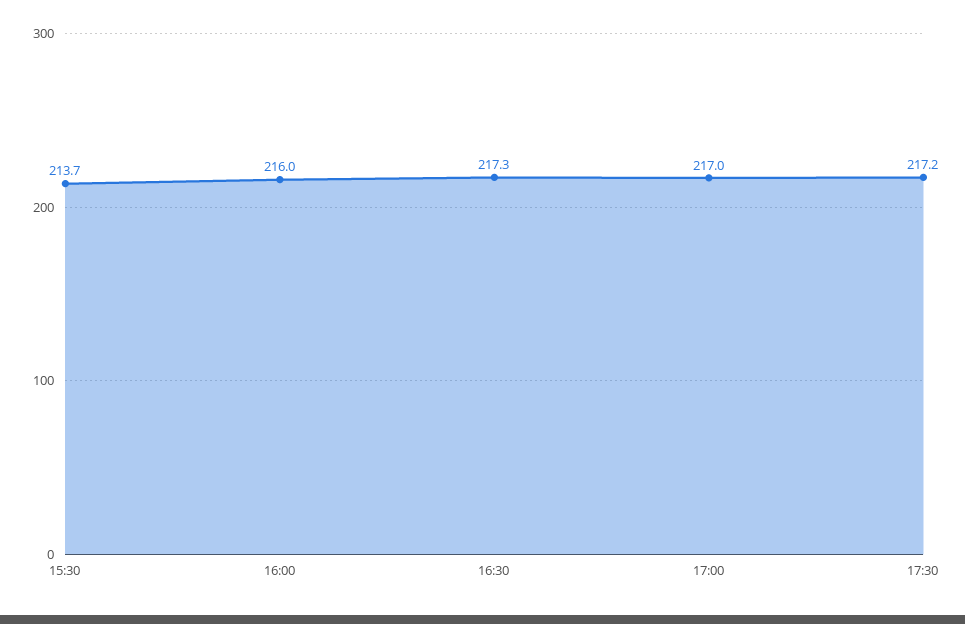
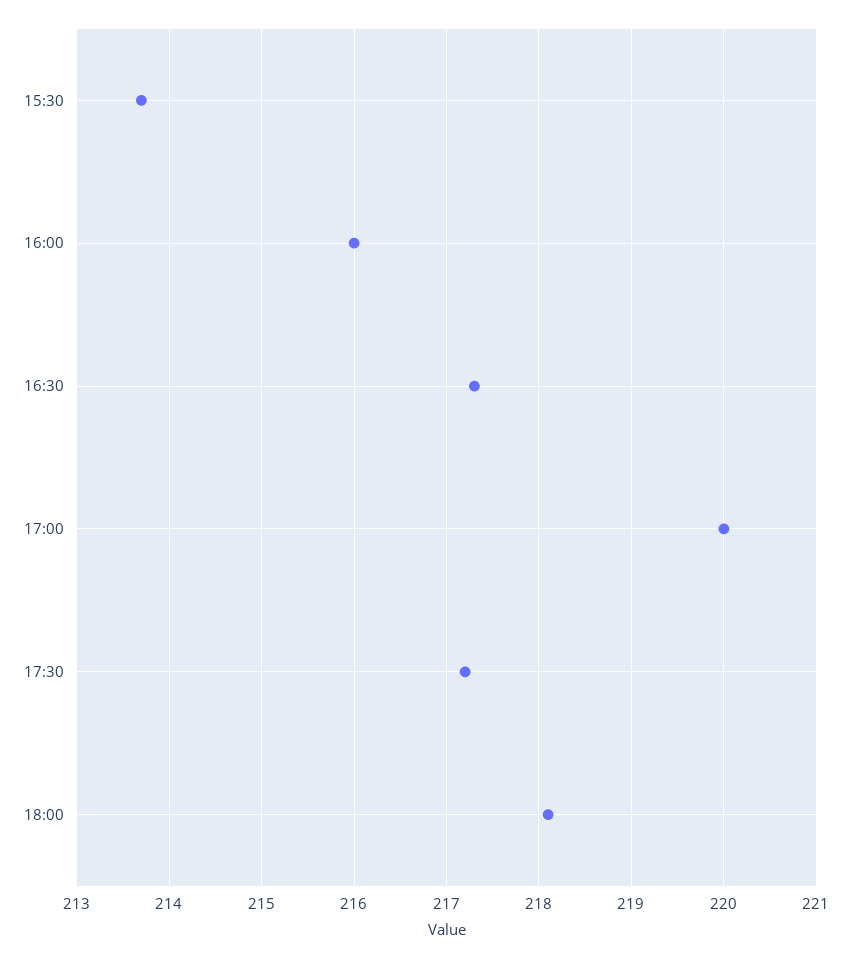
17:00: 217 -> 220
18:00: none -> 218.1

